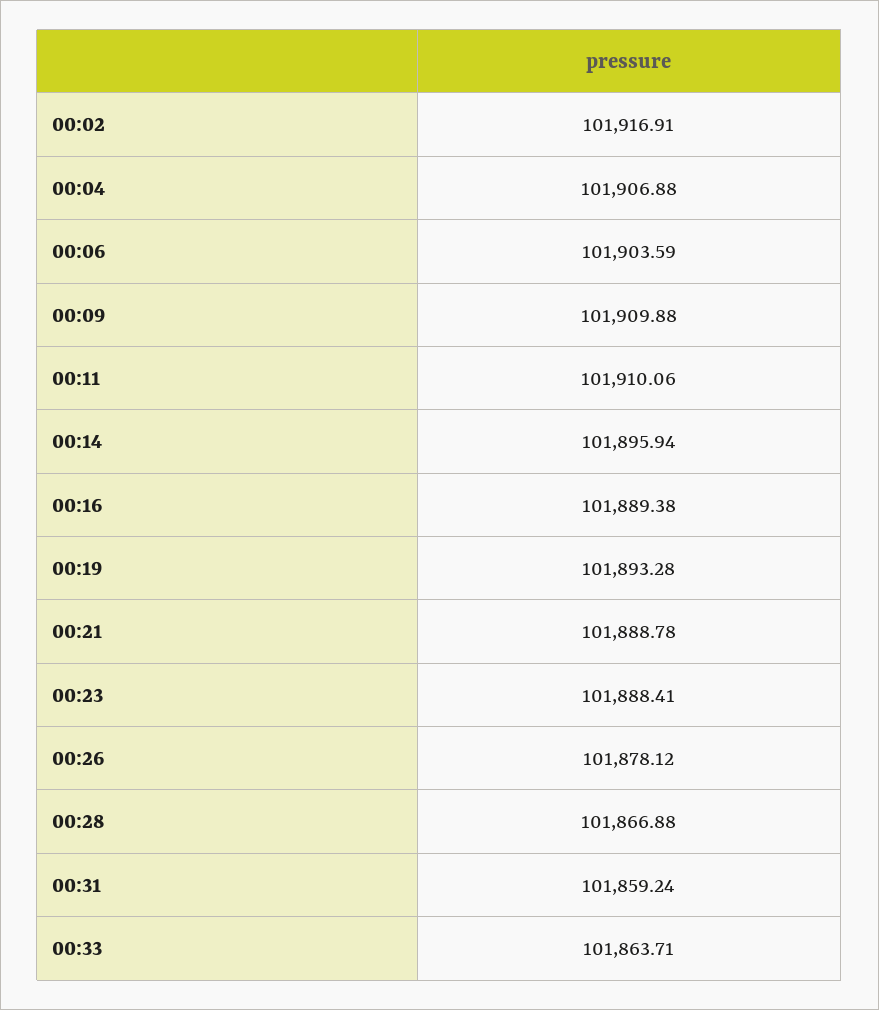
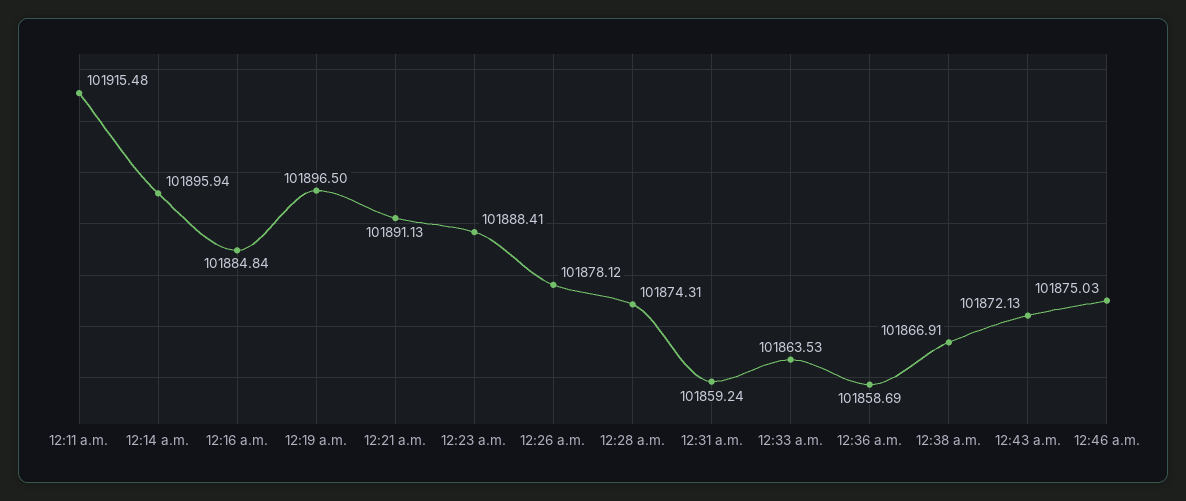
00:02: 101916.91 -> none
00:04: 101906.88 -> none
00:06: 101903.59 -> none
00:09: 101909.88 -> none
00:11: 101910.06 -> 101915.48
00:16: 101889.38 -> 101884.84
00:19: 101893.28 -> 101896.5
00:21: 101888.78 -> 101891.13
00:28: 101866.88 -> 101874.31
00:33: 101863.71 -> 101863.53
12:36 a.m.: none -> 101858.69
12:38 a.m.: none -> 101866.91
12:43 a.m.: none -> 101872.13
12:46 a.m.: none -> 101875.03

